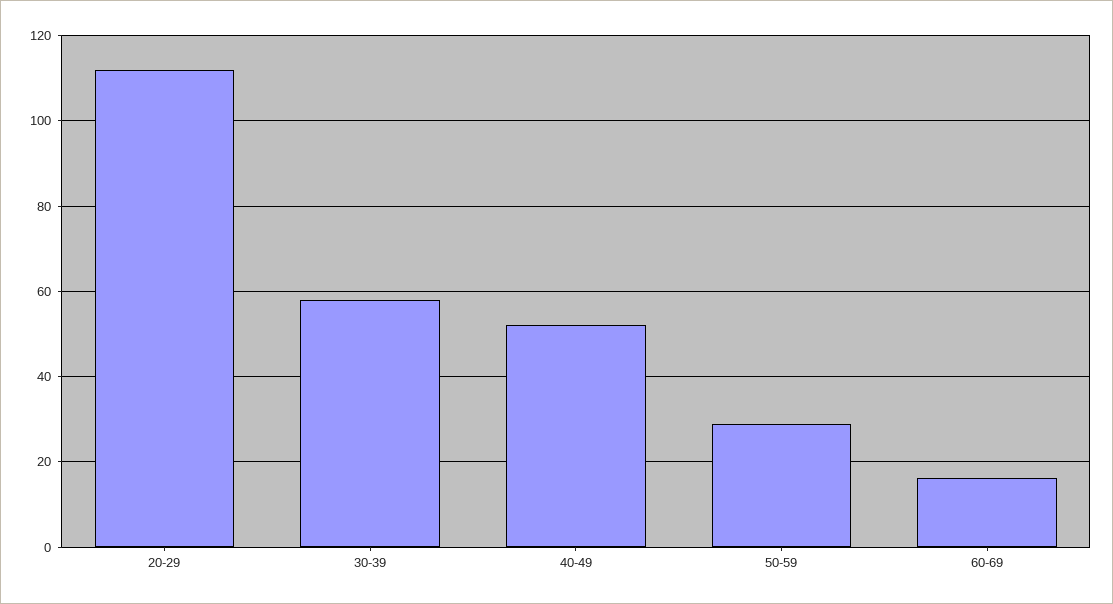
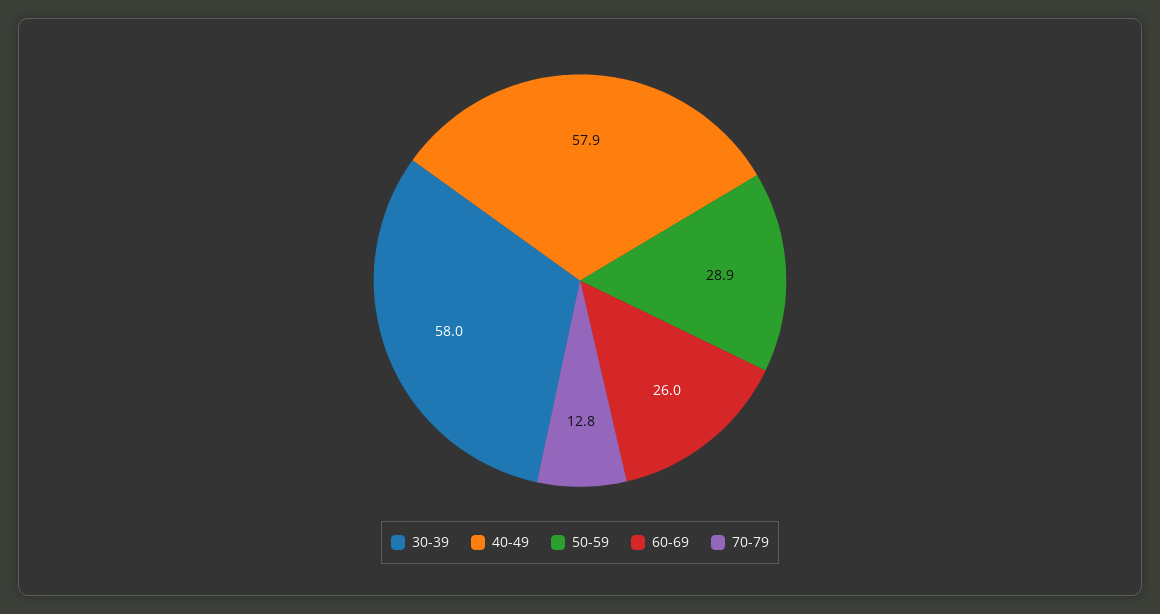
20-29: 112 -> none
40-49: 52 -> 57.9
60-69: 16 -> 26
70-79: none -> 12.8

